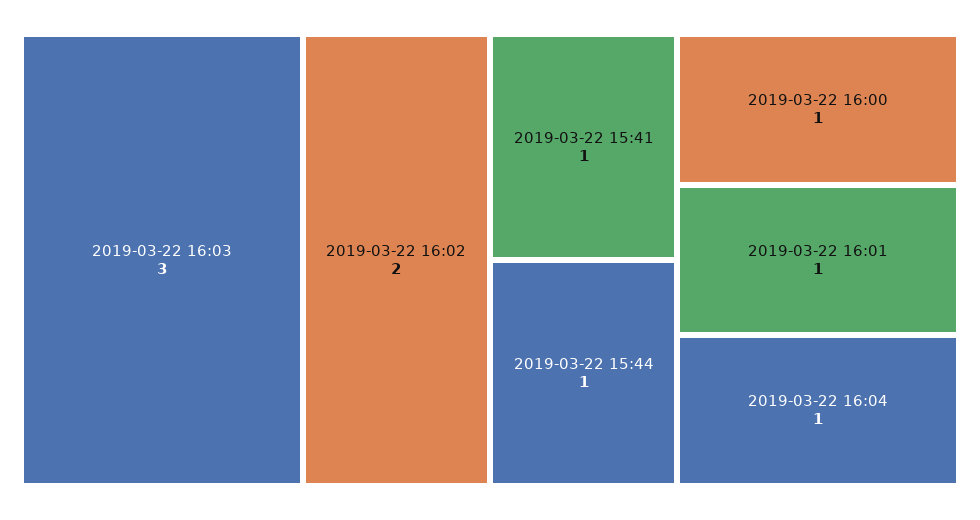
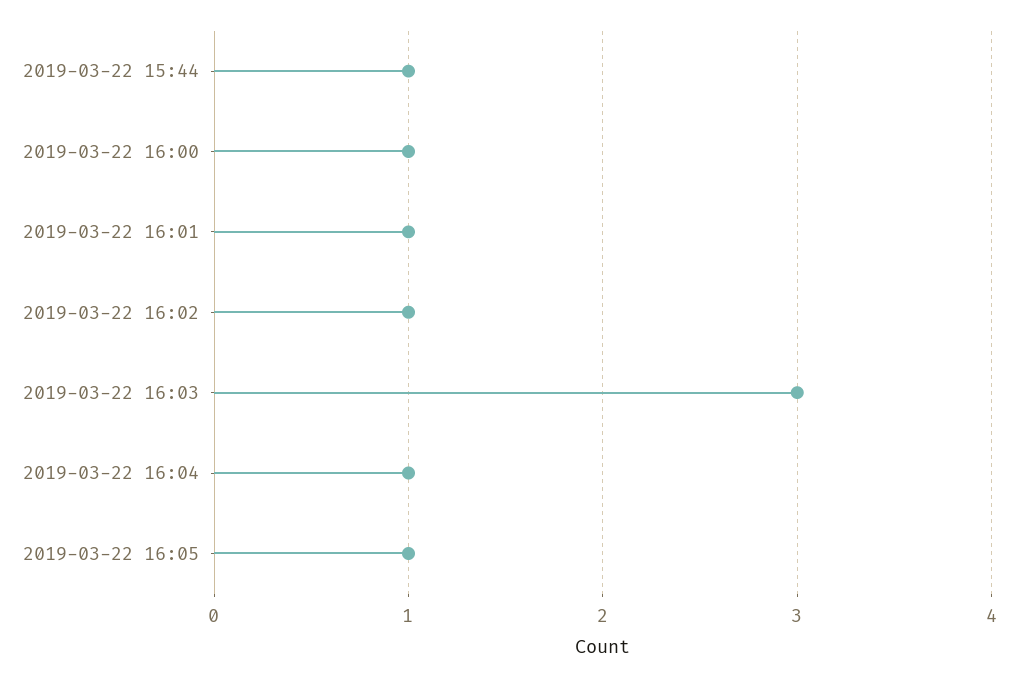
2019-03-22 16:02: 2 -> 1
2019-03-22 15:41: 1 -> none
2019-03-22 16:05: none -> 1

